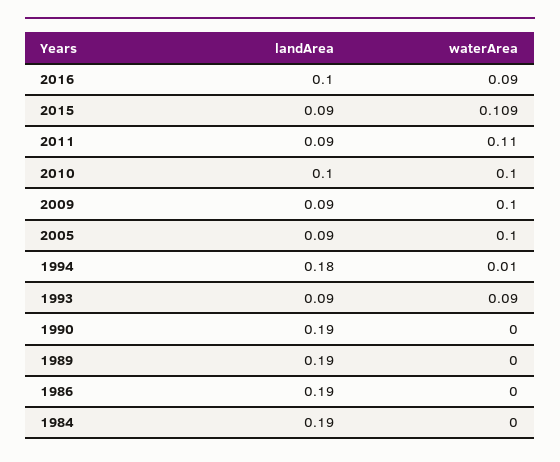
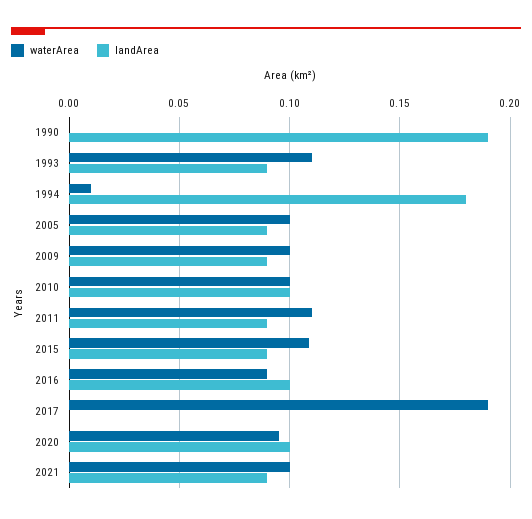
waterArea, 1993: 0.09 -> 0.11
landArea, 1989: 0.19 -> none
waterArea, 1989: 0 -> none
landArea, 1986: 0.19 -> none
waterArea, 1986: 0 -> none
landArea, 1984: 0.19 -> none
waterArea, 1984: 0 -> none
waterArea, 2017: none -> 0.19
landArea, 2017: none -> 0
waterArea, 2020: none -> 0.095
landArea, 2020: none -> 0.1
waterArea, 2021: none -> 0.1
landArea, 2021: none -> 0.09

